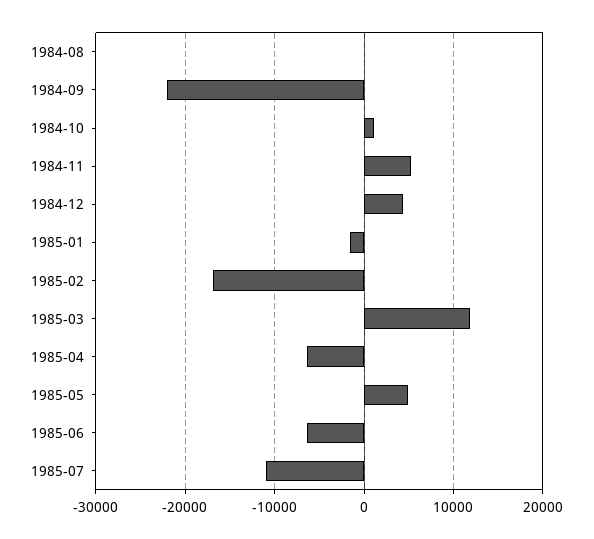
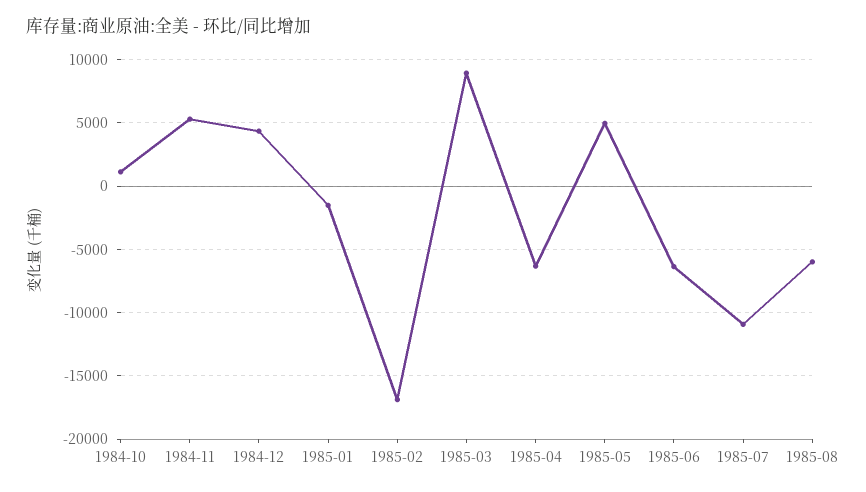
1984-08: 0 -> none
1984-09: -22000 -> none
1985-03: 12000 -> 9000
1985-08: none -> -6000

